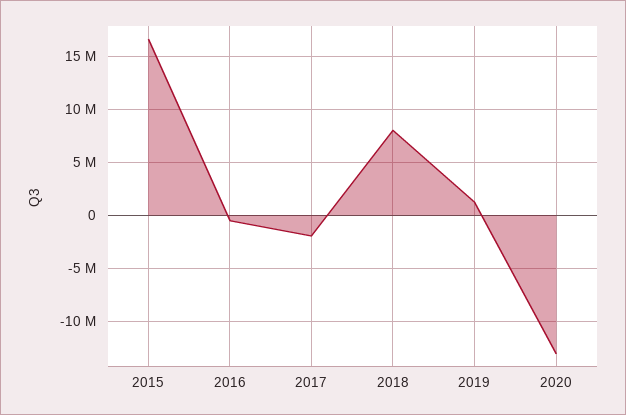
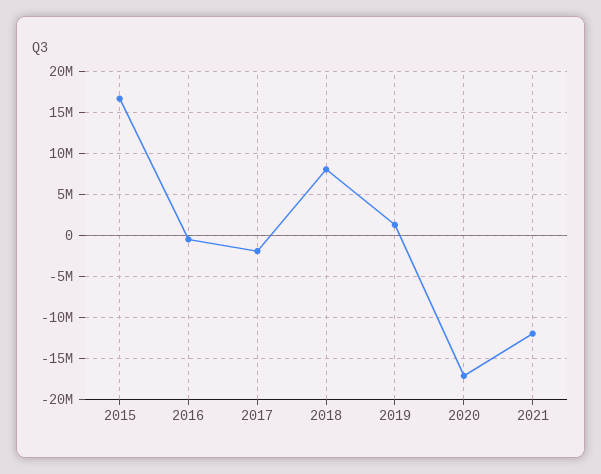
2020: -13000000 -> -17000000
2021: none -> -12000000

